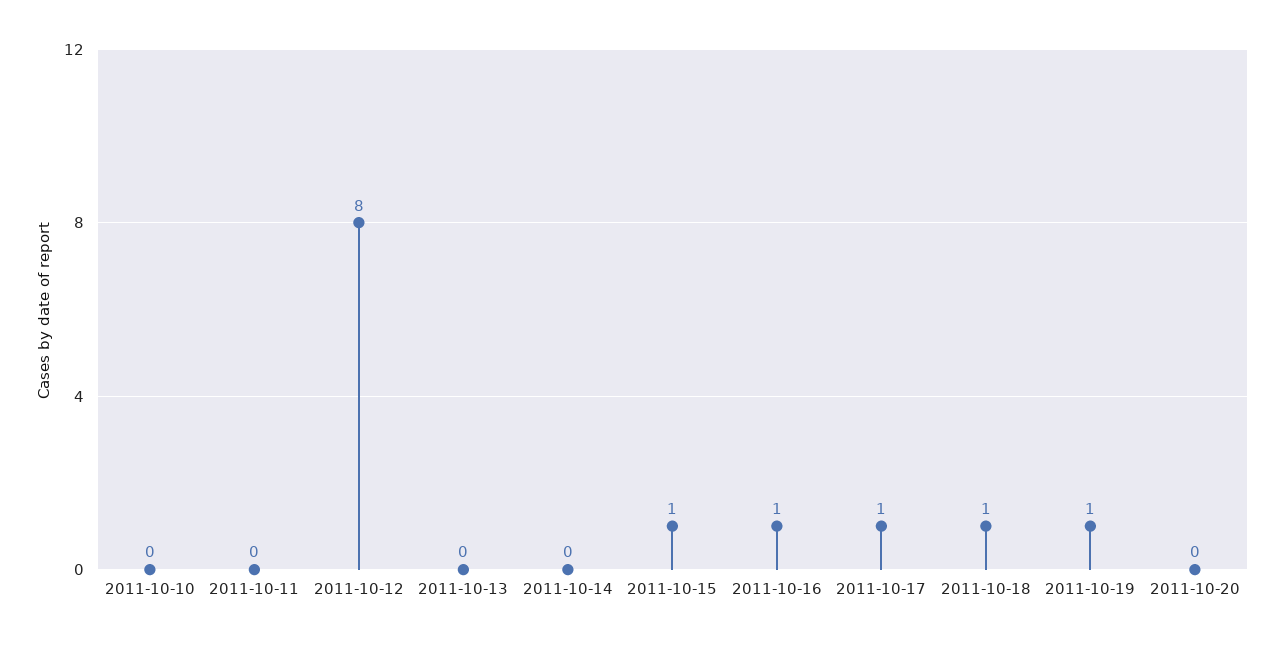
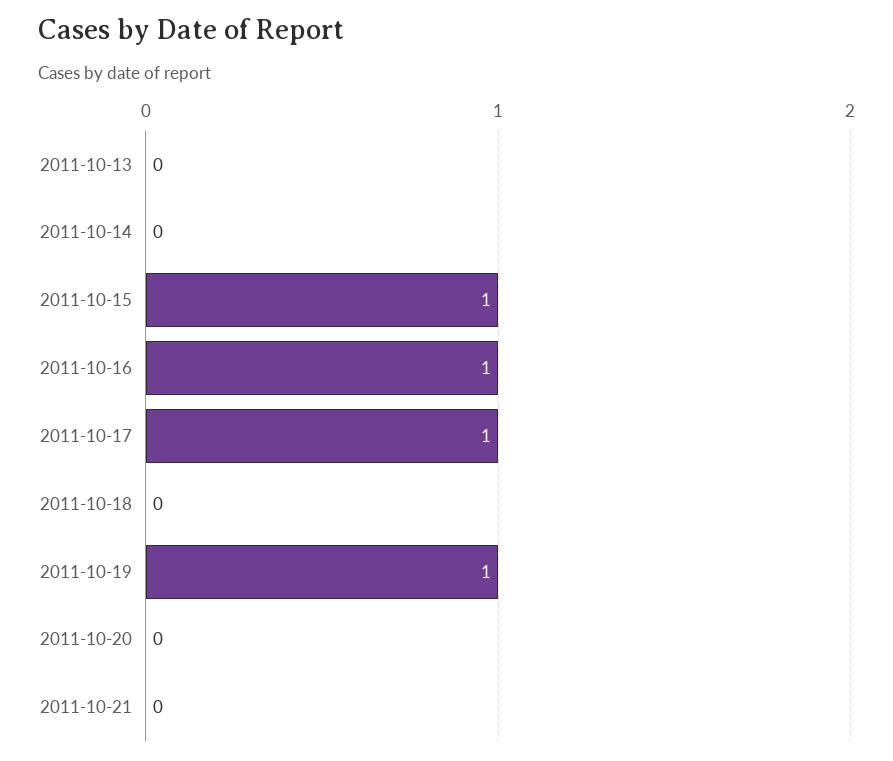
2011-10-10: 0 -> none
2011-10-11: 0 -> none
2011-10-12: 8 -> none
2011-10-18: 1 -> 0
2011-10-21: none -> 0

